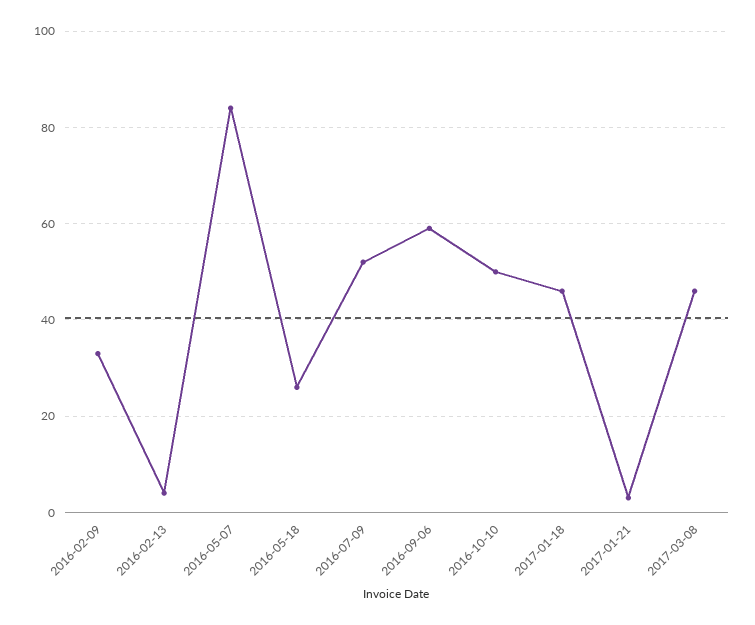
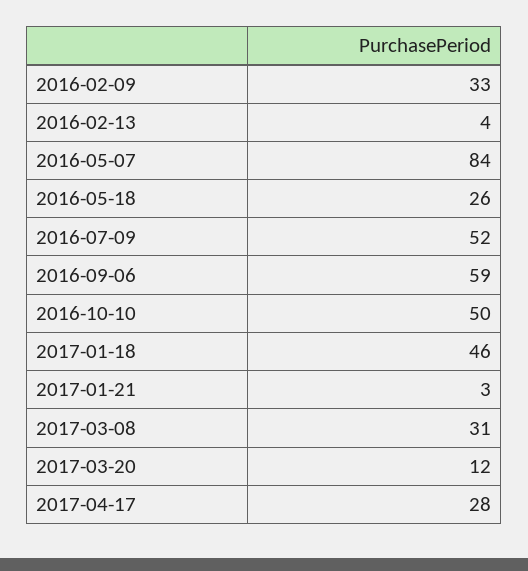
2017-03-08: 45 -> 31
2017-03-20: none -> 12
2017-04-17: none -> 28

